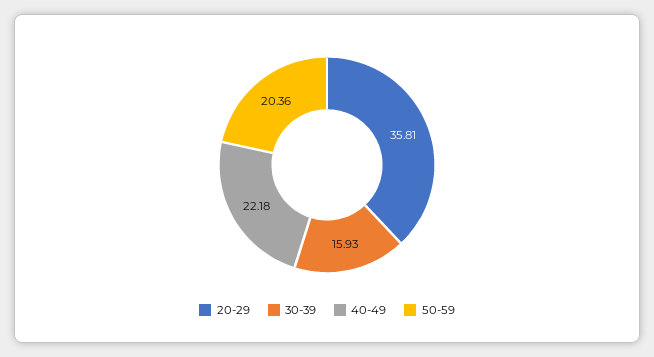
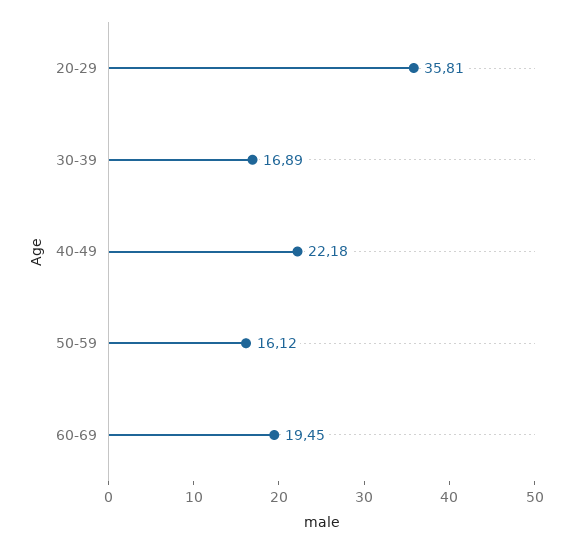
30-39: 15.93 -> 16.89
50-59: 20.36 -> 16.12
60-69: none -> 19.45

